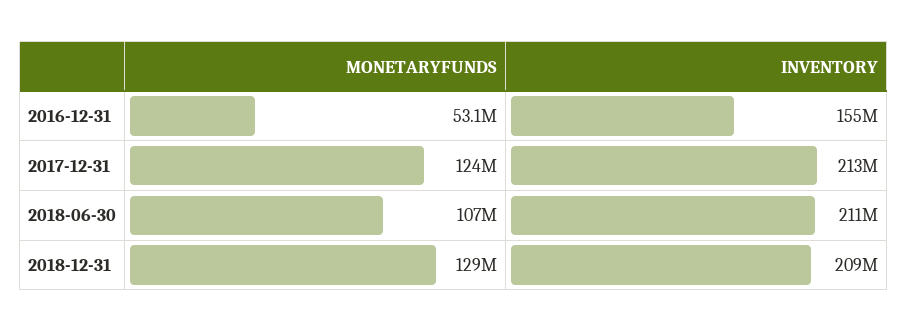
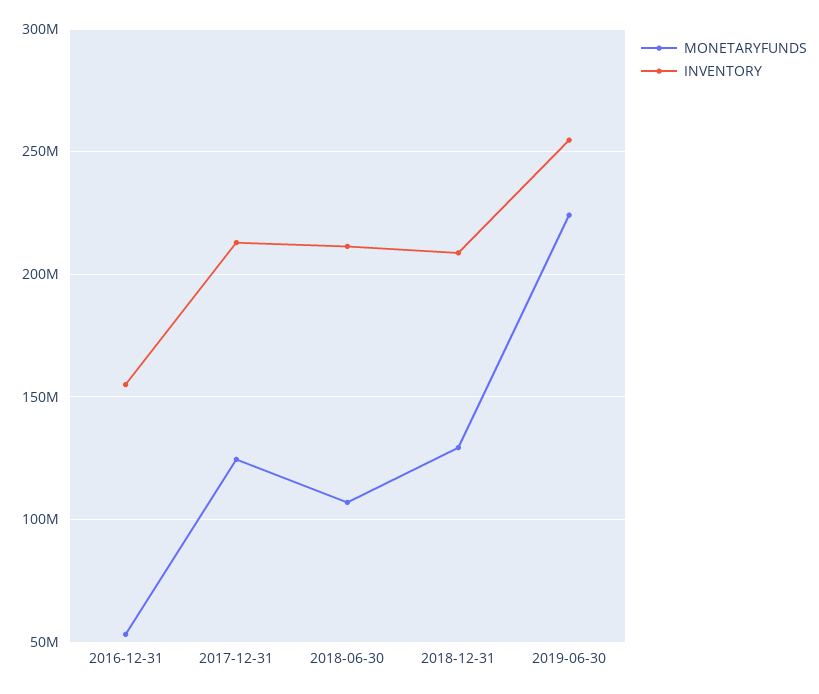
MONETARYFUNDS, 2019-06-30: none -> 225000000
INVENTORY, 2019-06-30: none -> 255000000

